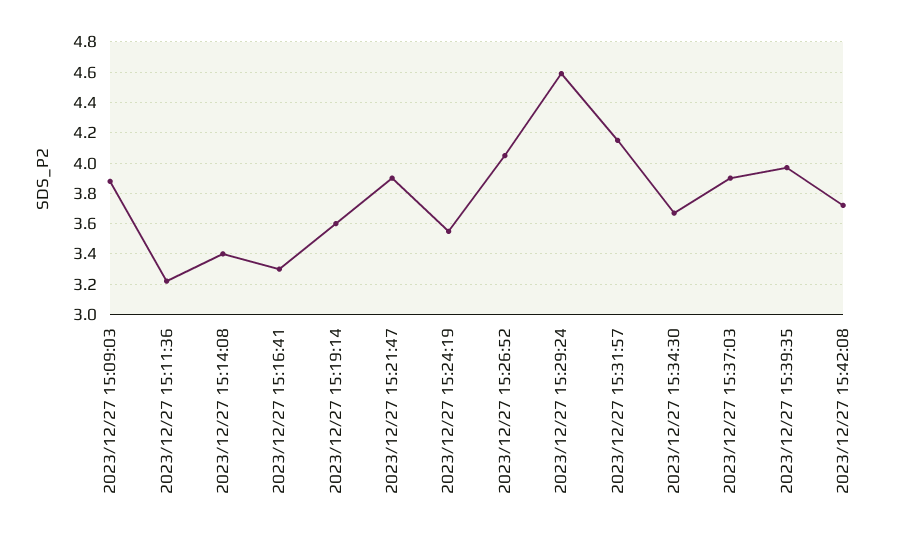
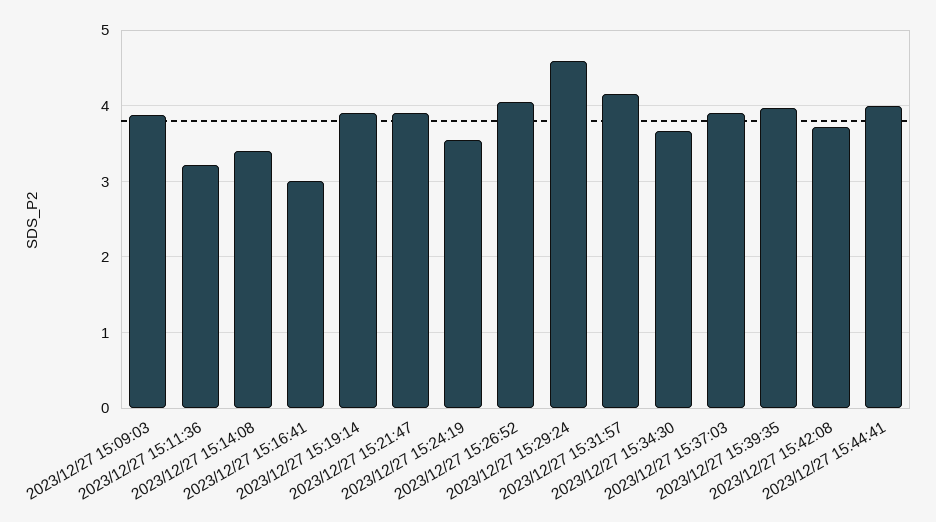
2023/12/27 15:16:41: 3.3 -> 3
2023/12/27 15:19:14: 3.6 -> 3.9
2023/12/27 15:44:41: none -> 4

